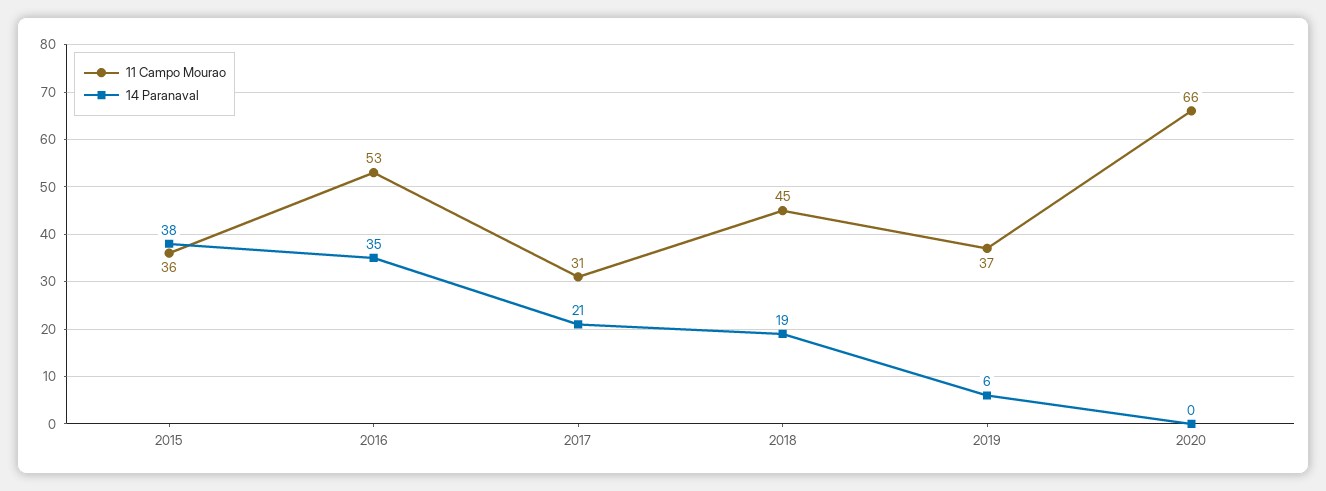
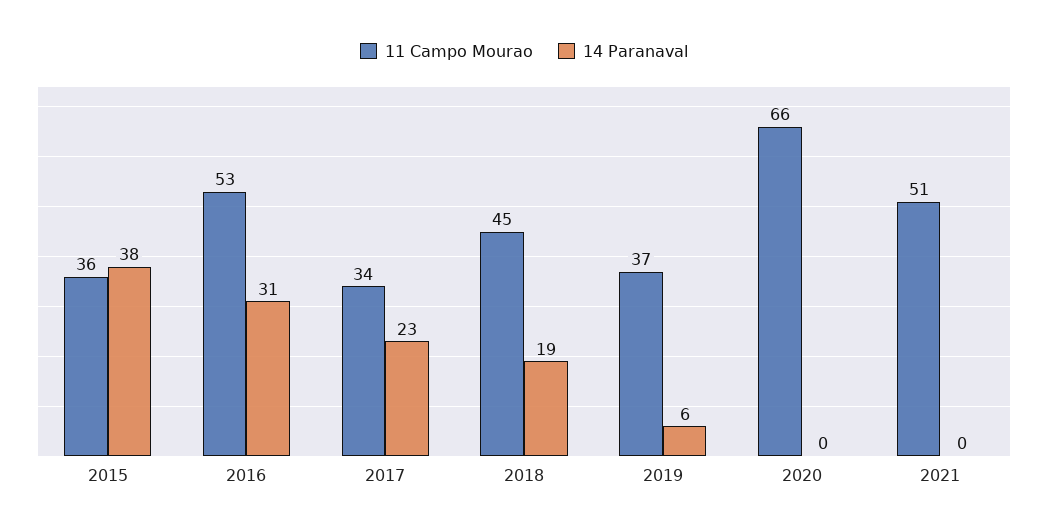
14 Paranaval, 2016: 35 -> 31
11 Campo Mourao, 2017: 31 -> 34
14 Paranaval, 2017: 21 -> 23
11 Campo Mourao, 2021: none -> 51
14 Paranaval, 2021: none -> 0

